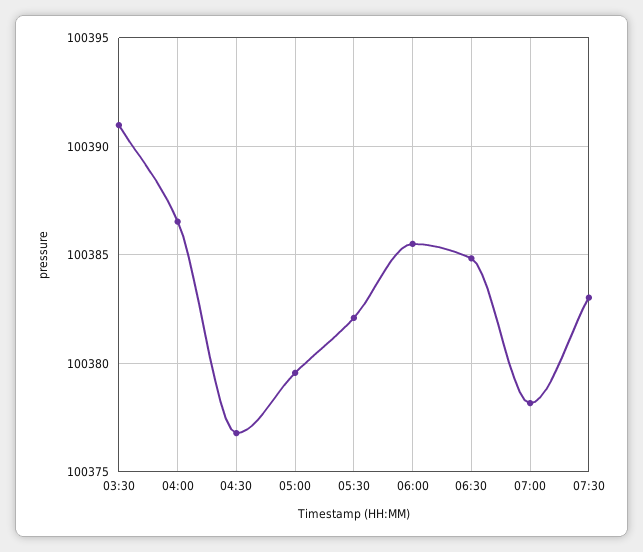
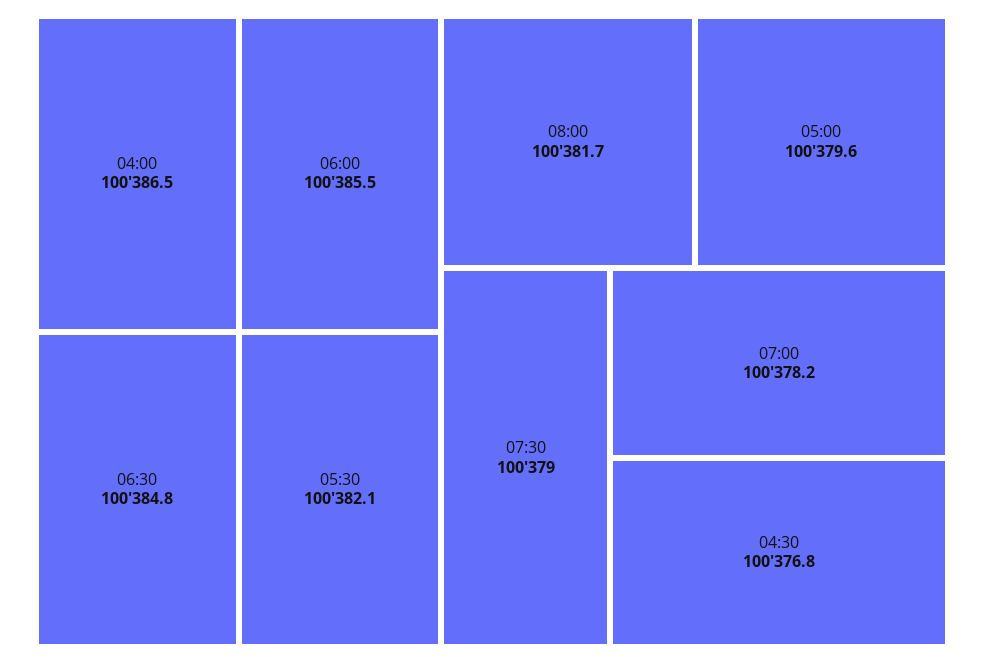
03:30: 100391 -> none
07:30: 100383 -> 100379
08:00: none -> 100381.7

